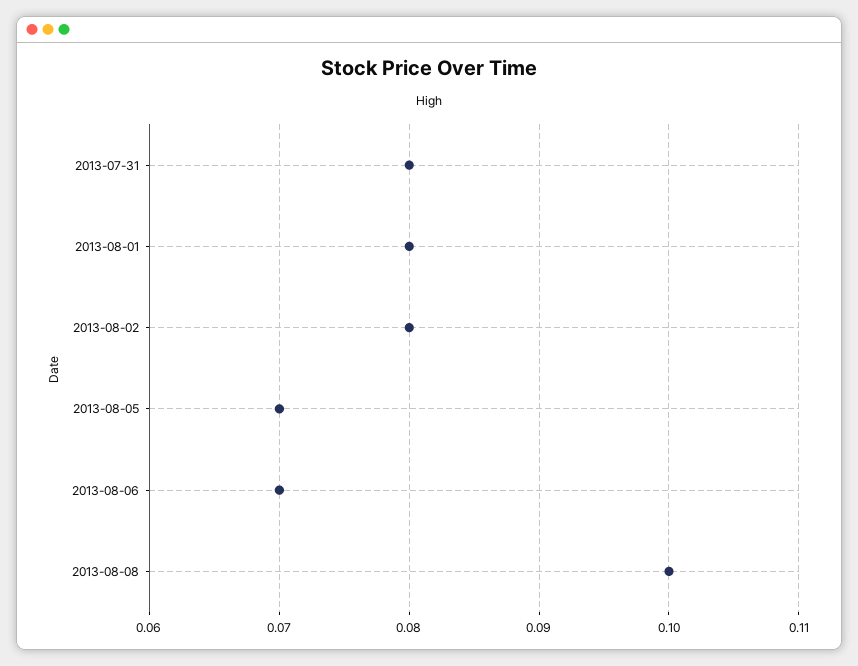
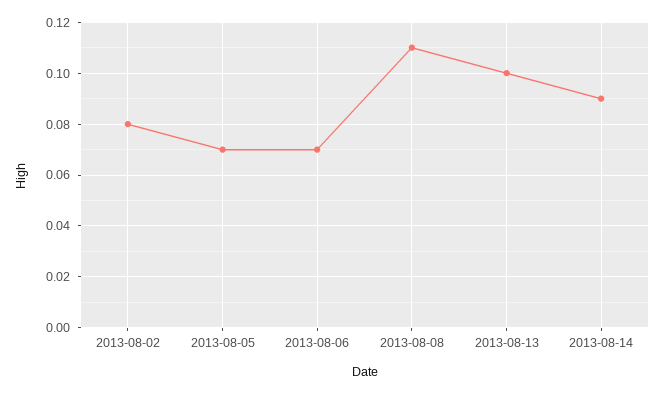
2013-07-31: 0.08 -> none
2013-08-01: 0.08 -> none
2013-08-08: 0.1 -> 0.11
2013-08-13: none -> 0.1
2013-08-14: none -> 0.09

